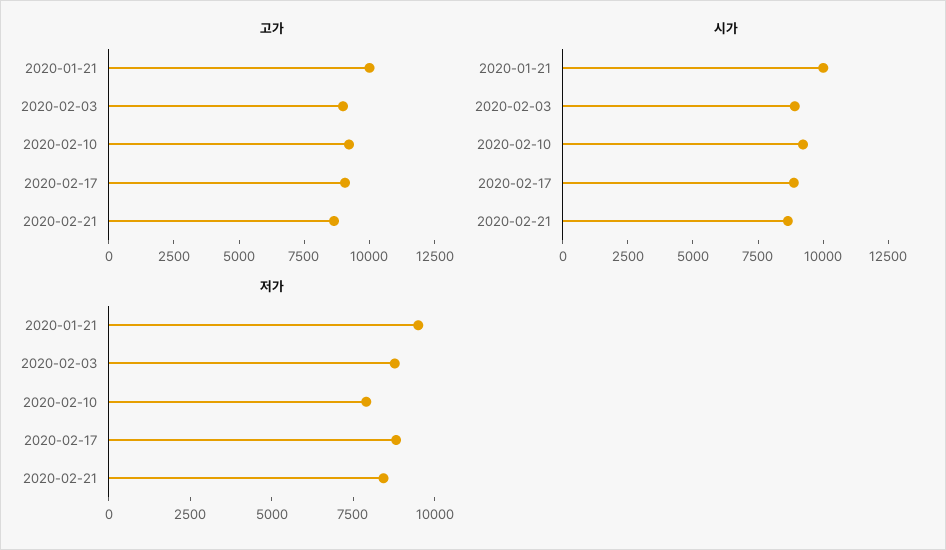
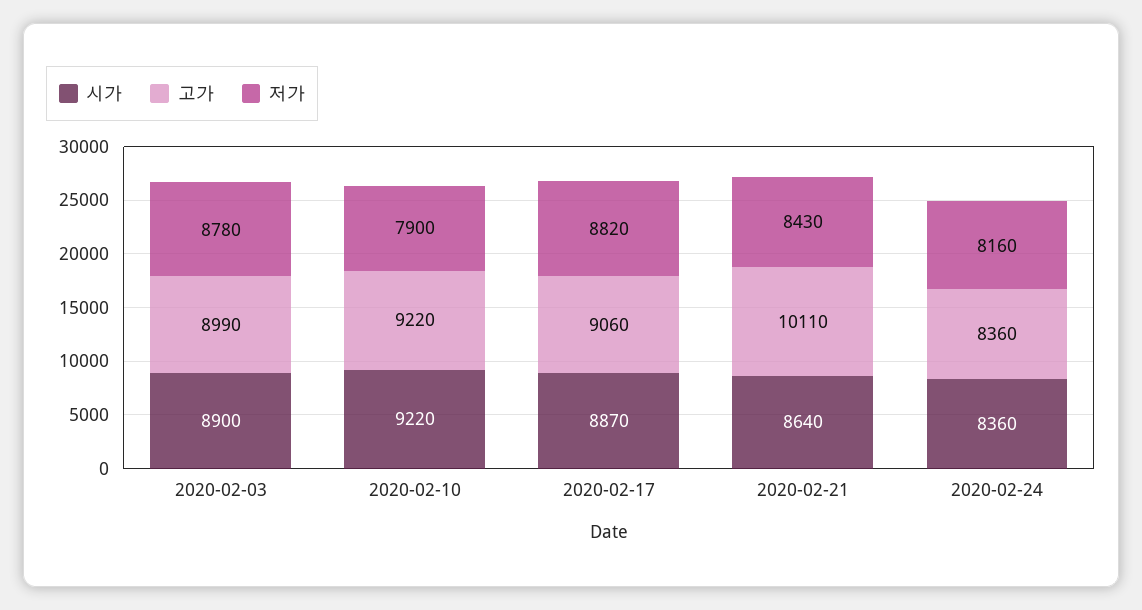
고가, 2020-01-21: 10000 -> none
고가, 2020-02-21: 8500 -> 10110
시가, 2020-01-21: 10000 -> none
저가, 2020-01-21: 9500 -> none
시가, 2020-02-24: none -> 8360
고가, 2020-02-24: none -> 8360
저가, 2020-02-24: none -> 8160

